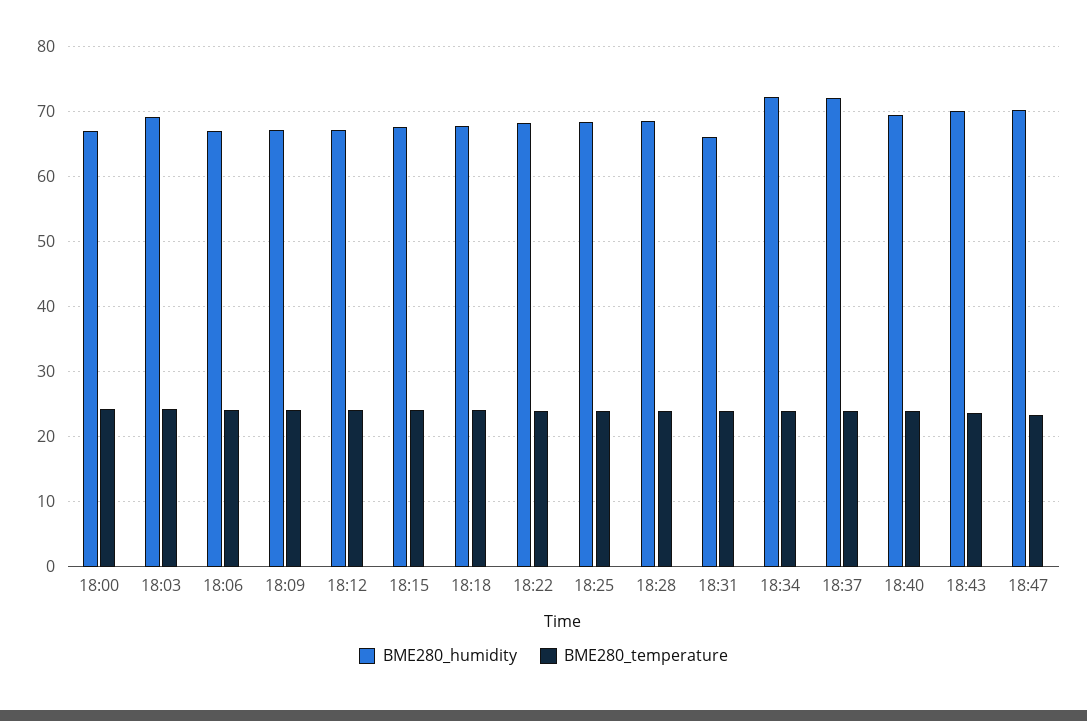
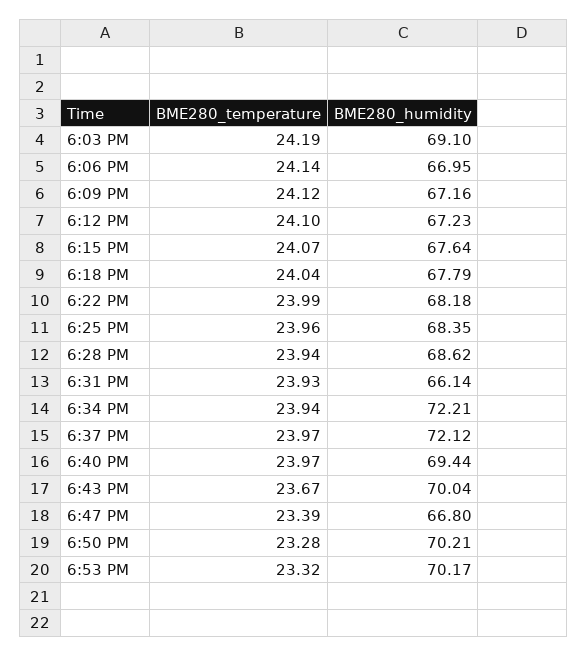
BME280_humidity, 18:00: 67 -> none
BME280_temperature, 18:00: 24 -> none
BME280_humidity, 18:47: 70 -> 66.8
BME280_temperature, 6:50 PM: none -> 23.28
BME280_humidity, 6:50 PM: none -> 70.21
BME280_temperature, 6:53 PM: none -> 23.32
BME280_humidity, 6:53 PM: none -> 70.17

